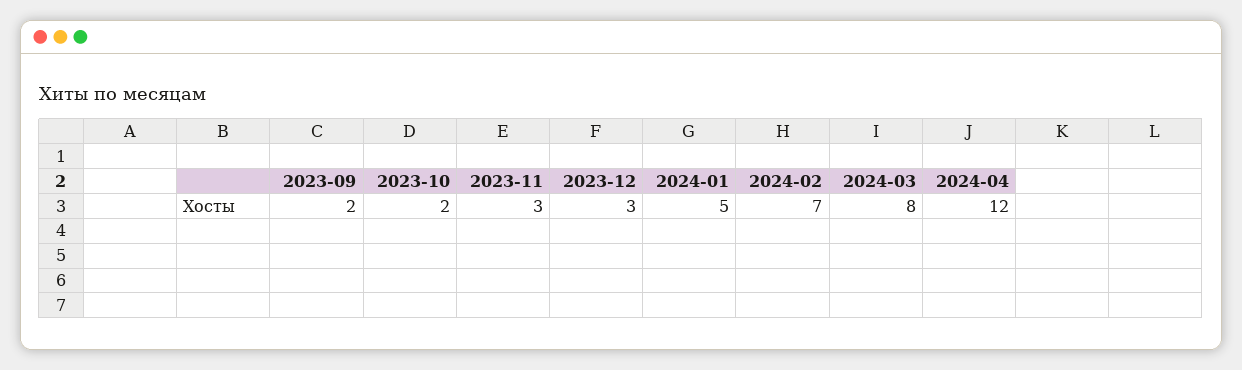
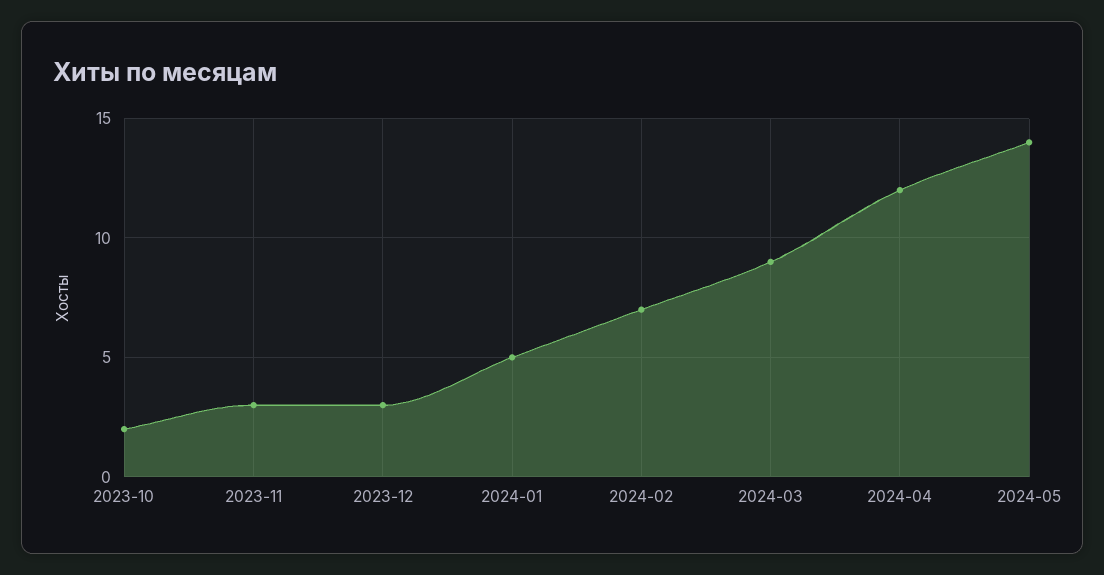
2023-09: 2 -> none
2024-03: 8 -> 9
2024-05: none -> 14

